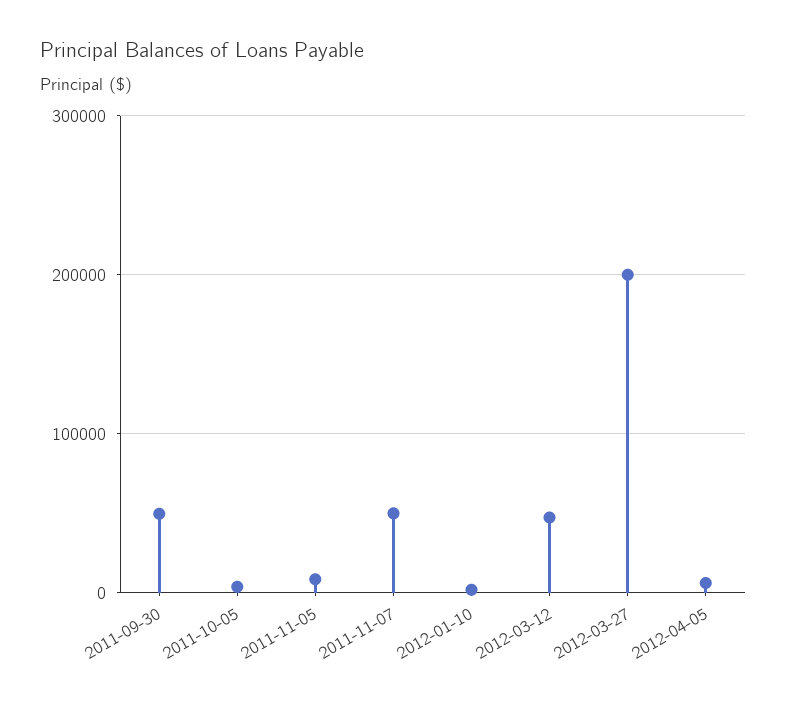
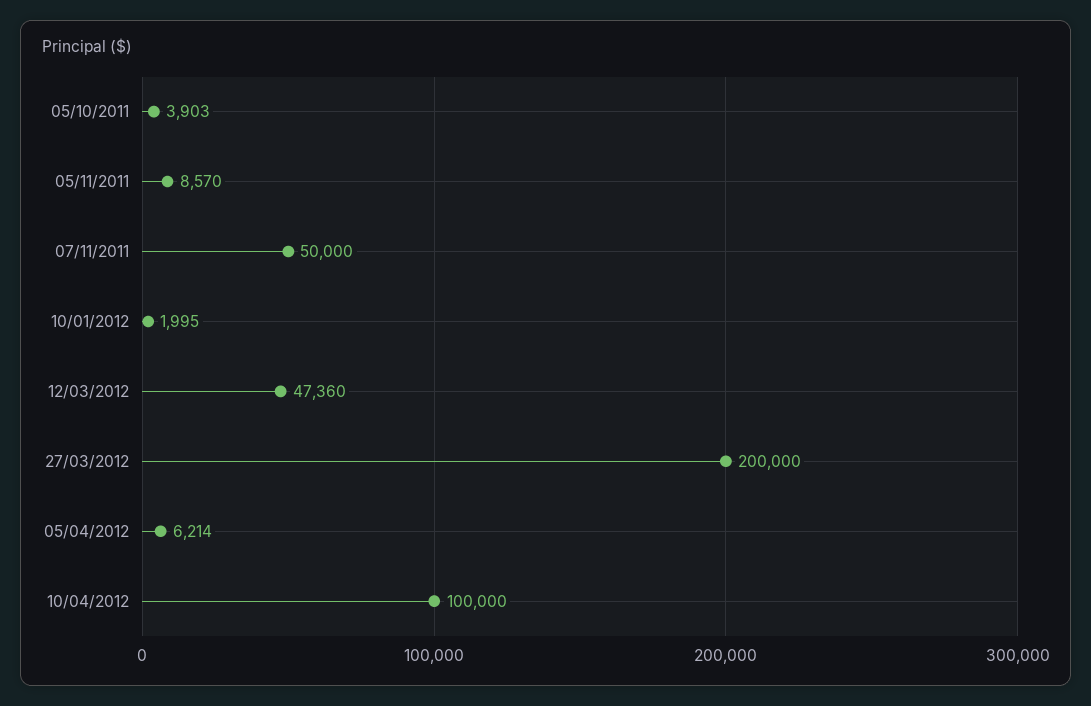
2011-09-30: 50000 -> none
10/04/2012: none -> 100000

